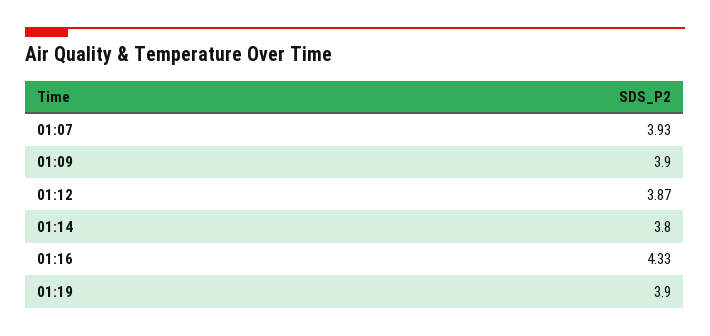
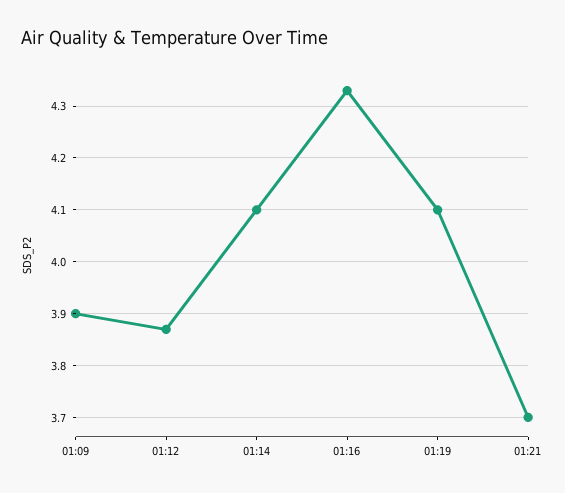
01:07: 3.93 -> none
01:14: 3.8 -> 4.1
01:19: 3.9 -> 4.1
01:21: none -> 3.7

